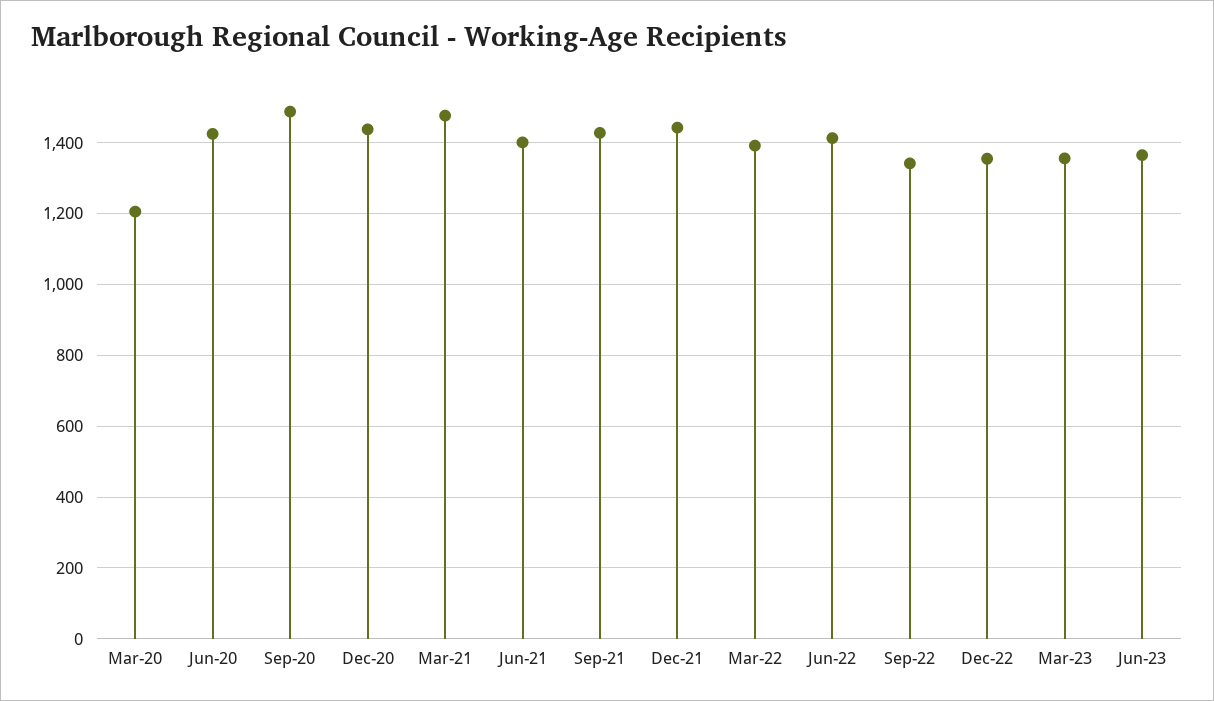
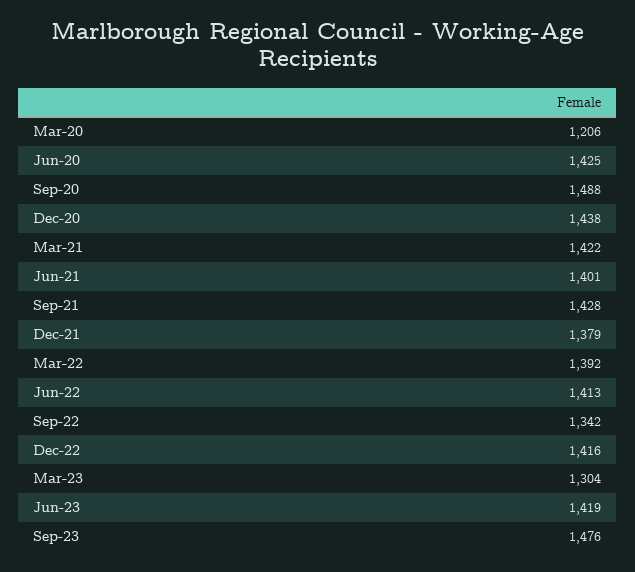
Mar-21: 1480 -> 1422
Dec-21: 1440 -> 1379
Dec-22: 1360 -> 1416
Mar-23: 1360 -> 1304
Jun-23: 1360 -> 1419
Sep-23: none -> 1476

